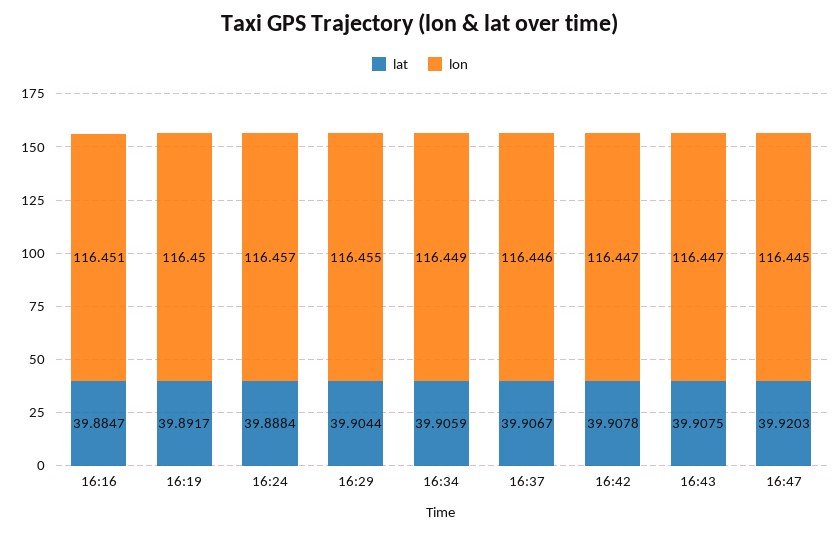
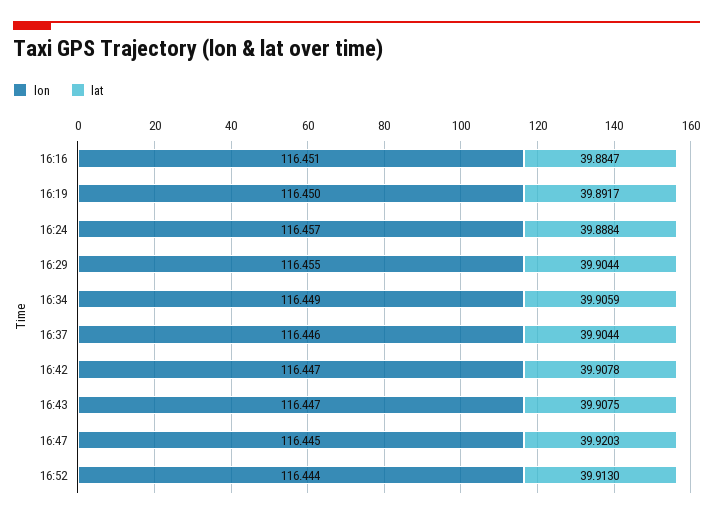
lat, 16:37: 39.9067 -> 39.9044
lon, 16:52: none -> 116.444
lat, 16:52: none -> 39.913

